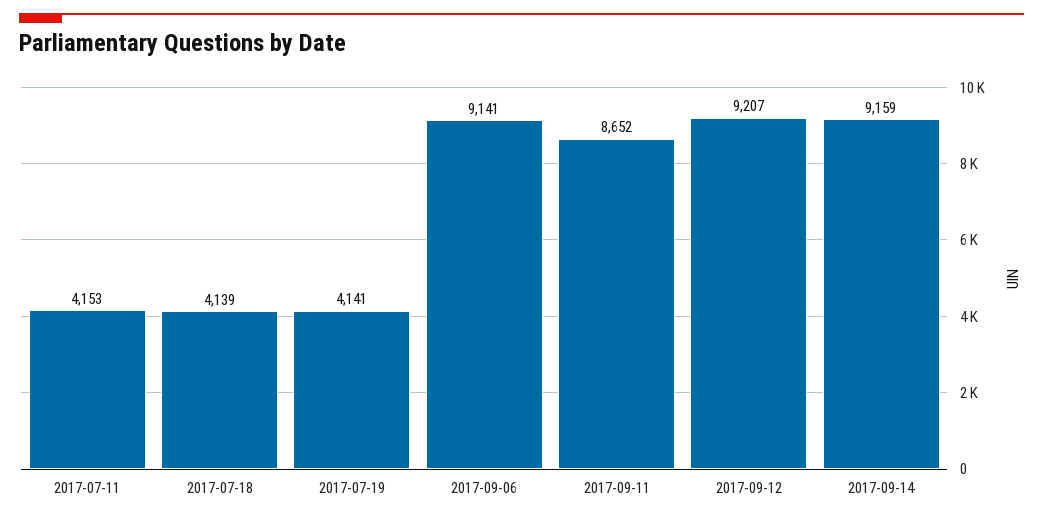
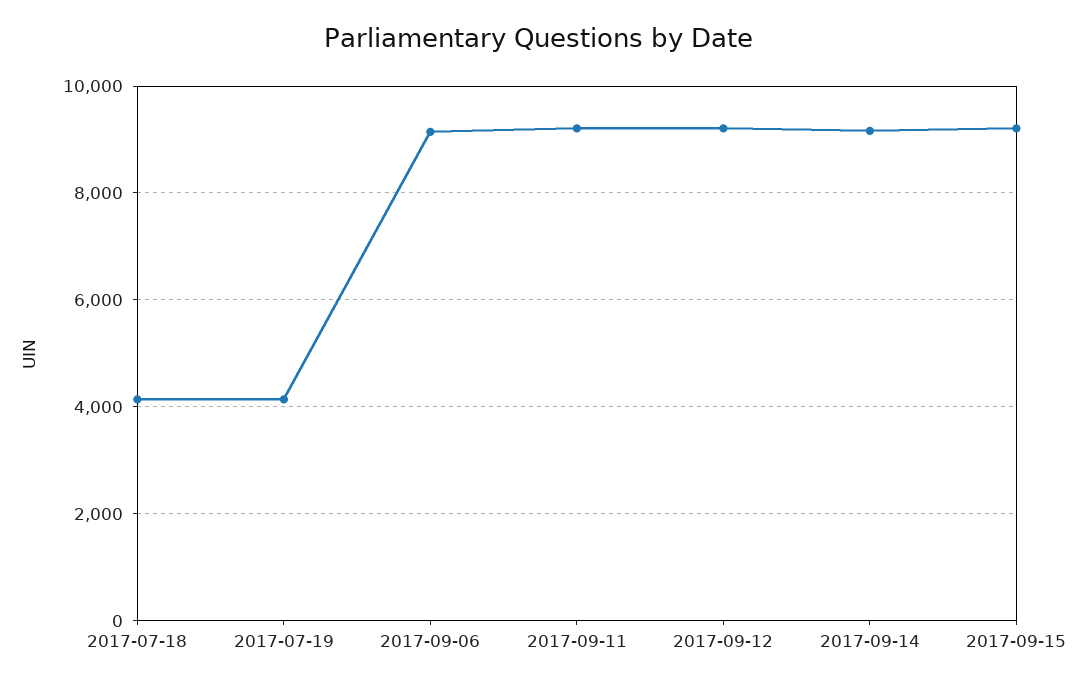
2017-07-11: 4153 -> none
2017-09-11: 8652 -> 9200
2017-09-15: none -> 9200

